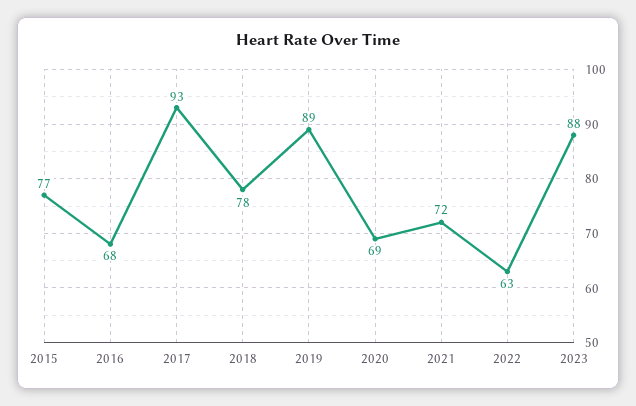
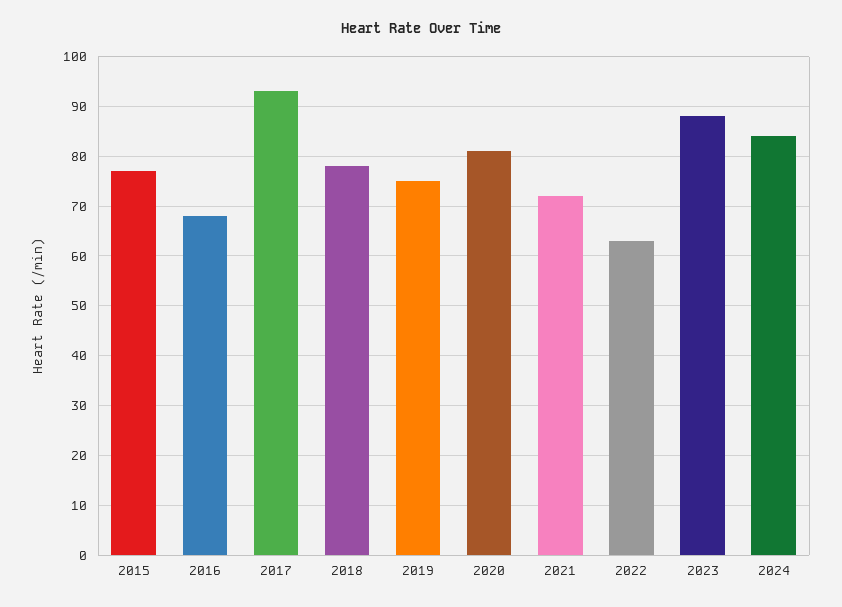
2019: 89 -> 75
2020: 69 -> 80
2024: none -> 85

